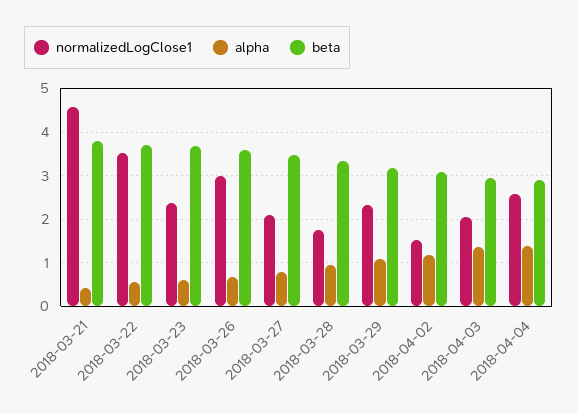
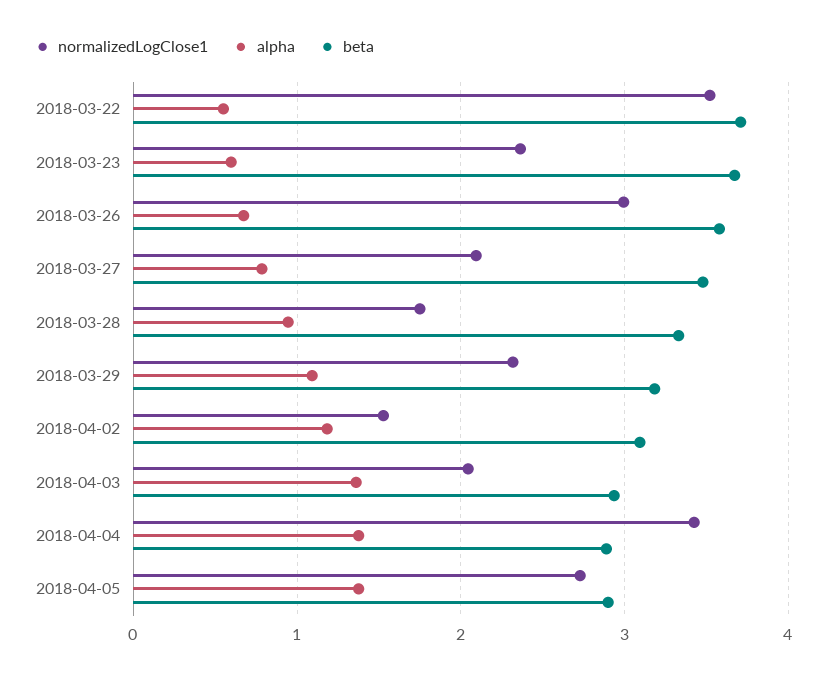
normalizedLogClose1, 2018-03-21: 4.6 -> none
alpha, 2018-03-21: 0.4 -> none
beta, 2018-03-21: 3.8 -> none
normalizedLogClose1, 2018-04-04: 2.6 -> 3.4
normalizedLogClose1, 2018-04-05: none -> 2.7
alpha, 2018-04-05: none -> 1.4
beta, 2018-04-05: none -> 2.9

